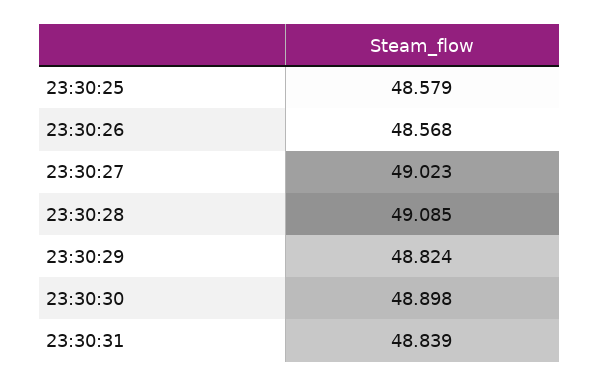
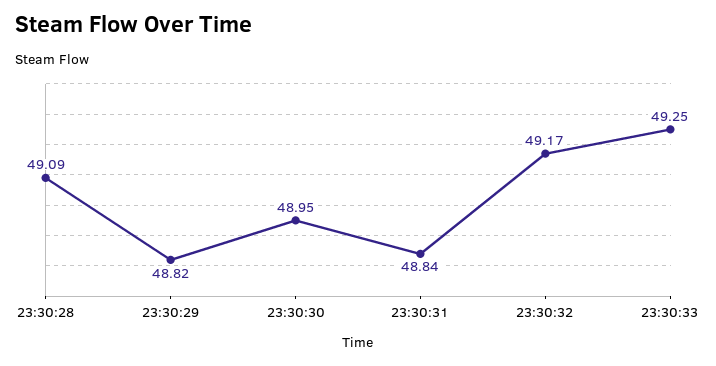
23:30:25: 48.579 -> none
23:30:26: 48.568 -> none
23:30:27: 49.023 -> none
23:30:30: 48.898 -> 48.95
23:30:32: none -> 49.17
23:30:33: none -> 49.25

